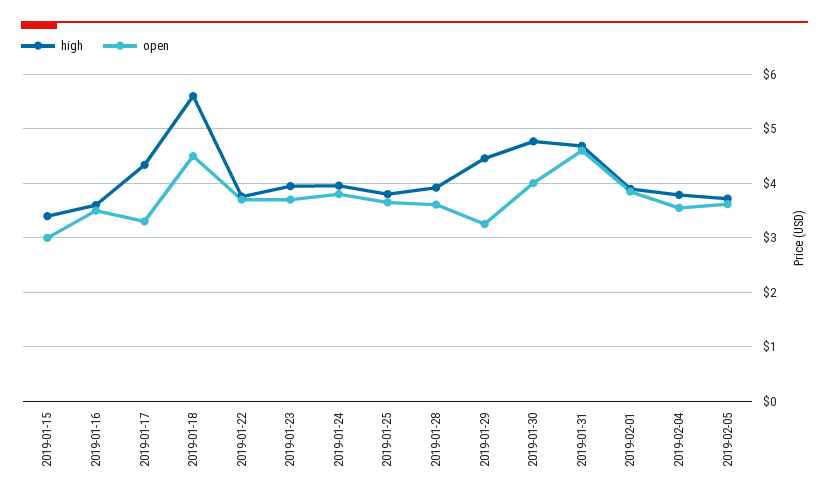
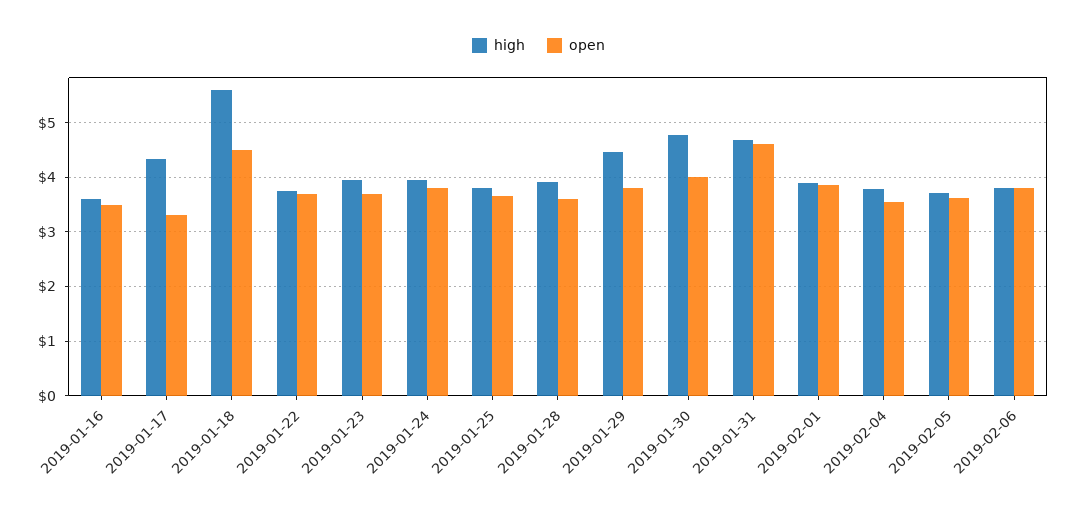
high, 2019-01-15: 3.4 -> none
open, 2019-01-15: 3 -> none
open, 2019-01-29: 3.2 -> 3.8
high, 2019-02-06: none -> 3.8
open, 2019-02-06: none -> 3.8

